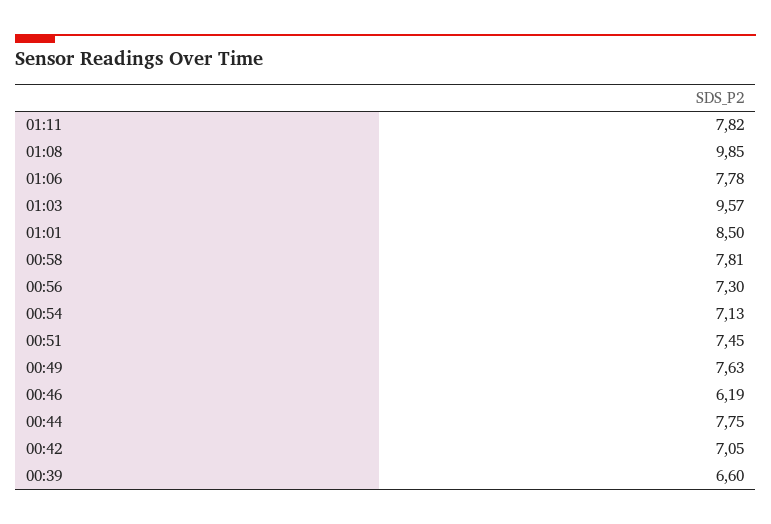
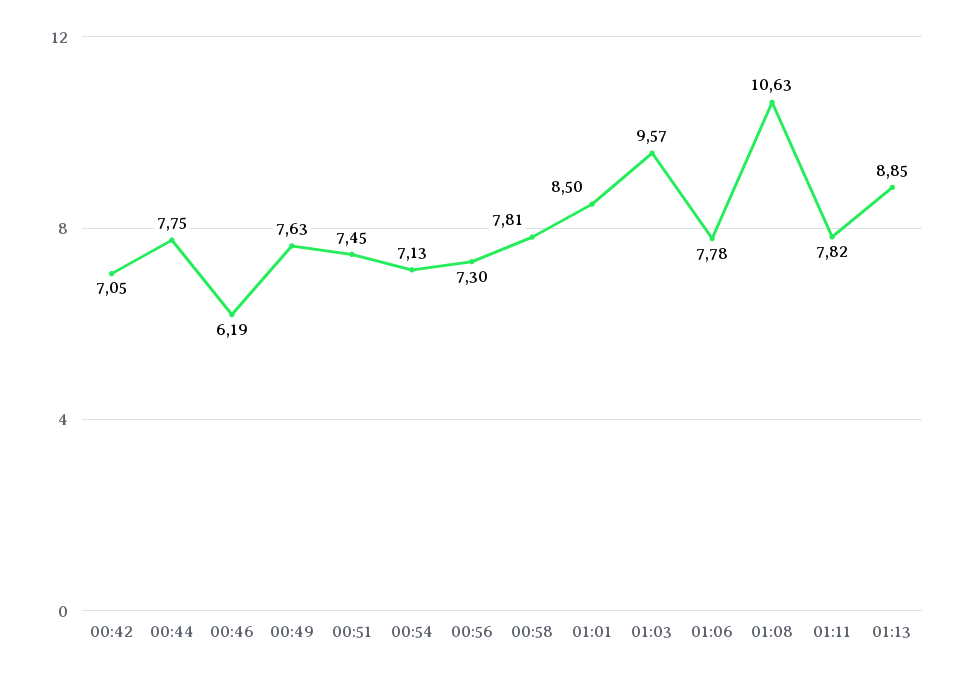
01:08: 9.85 -> 10.63
00:39: 6.6 -> none
01:13: none -> 8.85

